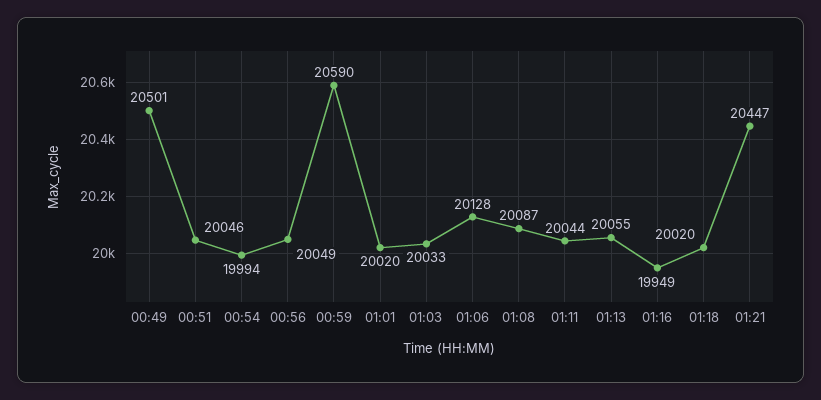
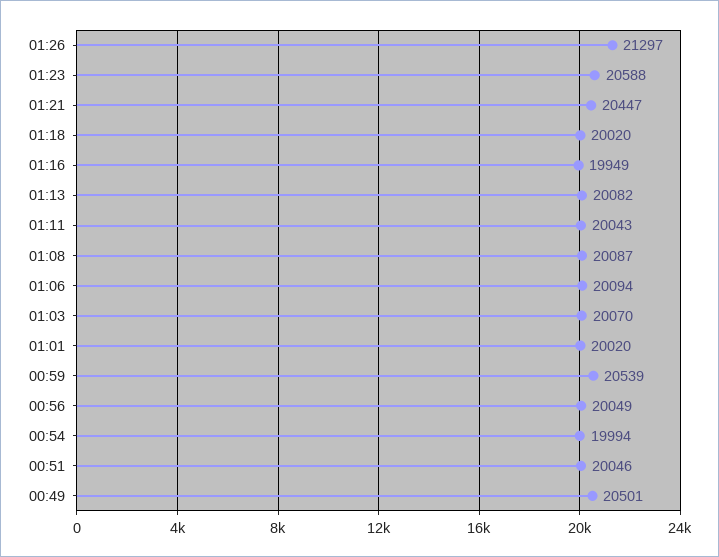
00:59: 20590 -> 20539
01:03: 20033 -> 20070
01:06: 20128 -> 20094
01:11: 20044 -> 20043
01:13: 20055 -> 20082
01:26: none -> 21297
01:23: none -> 20588

